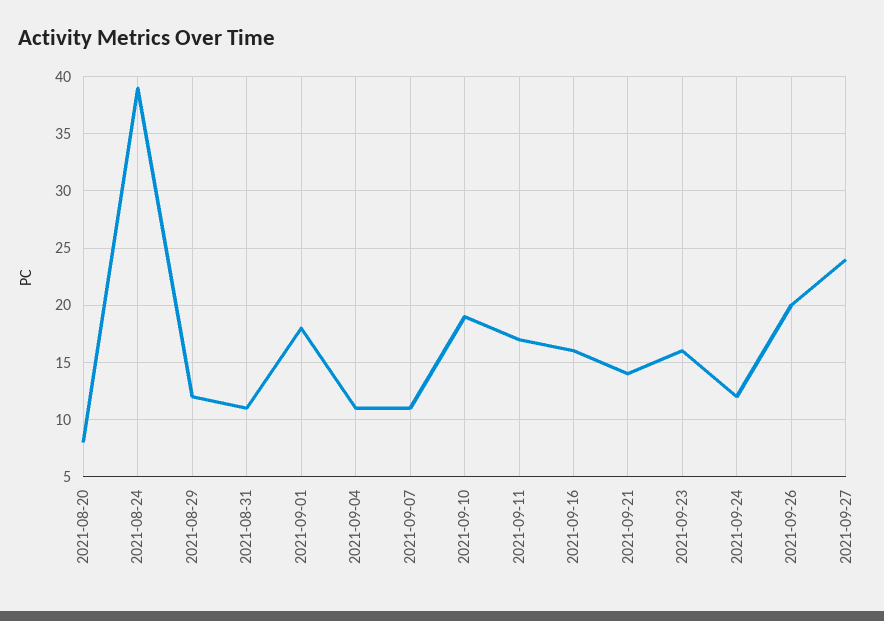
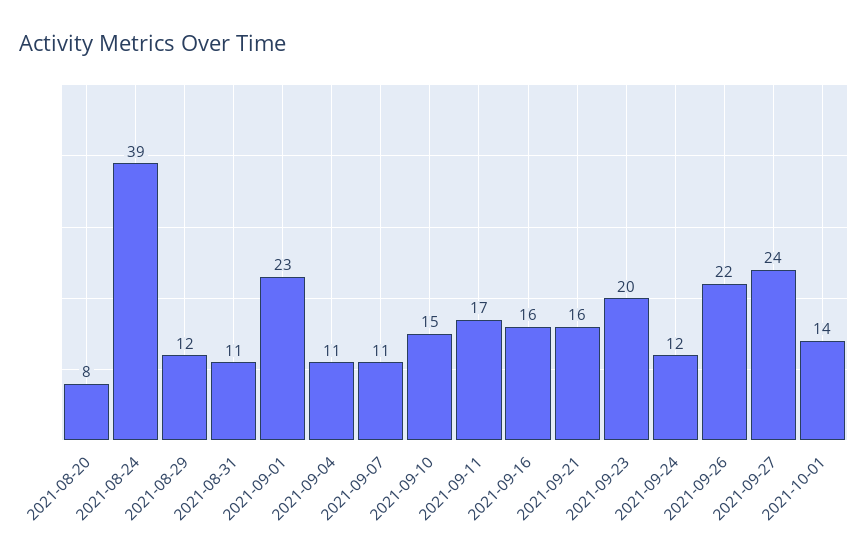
2021-09-01: 18 -> 23
2021-09-10: 19 -> 15
2021-09-21: 14 -> 16
2021-09-23: 16 -> 20
2021-09-26: 20 -> 22
2021-10-01: none -> 14

